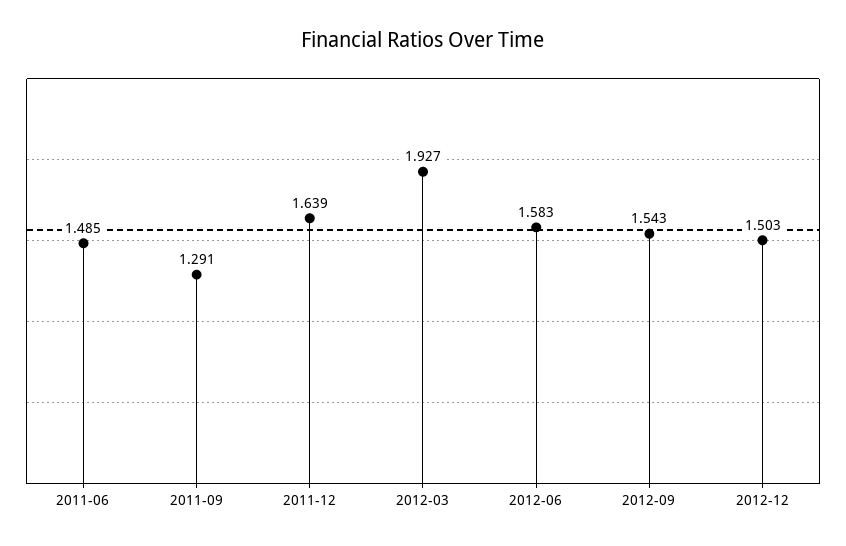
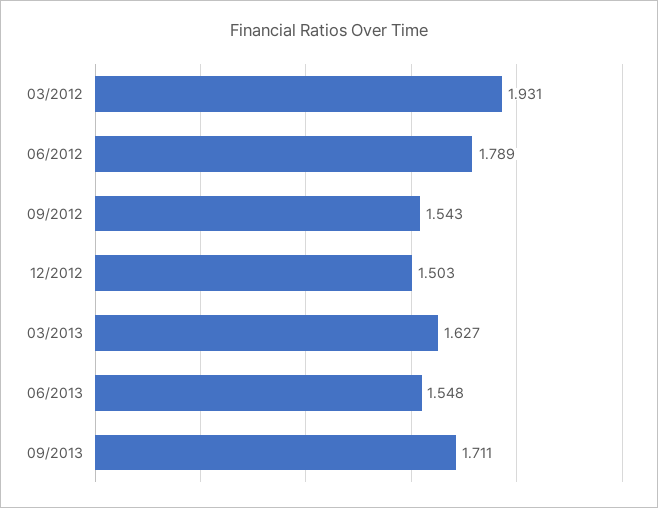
2011-06: 1.485 -> none
2011-09: 1.291 -> none
2011-12: 1.639 -> none
2012-03: 1.927 -> 1.931
2012-06: 1.583 -> 1.789
03/2013: none -> 1.627
06/2013: none -> 1.548
09/2013: none -> 1.711

